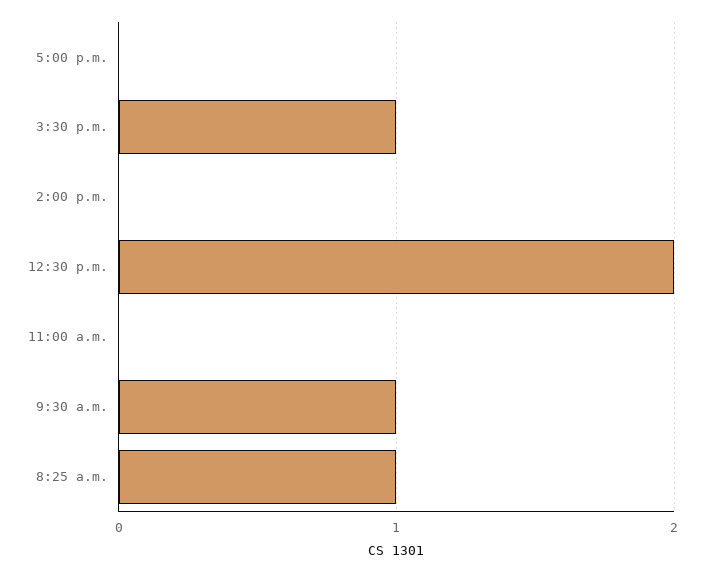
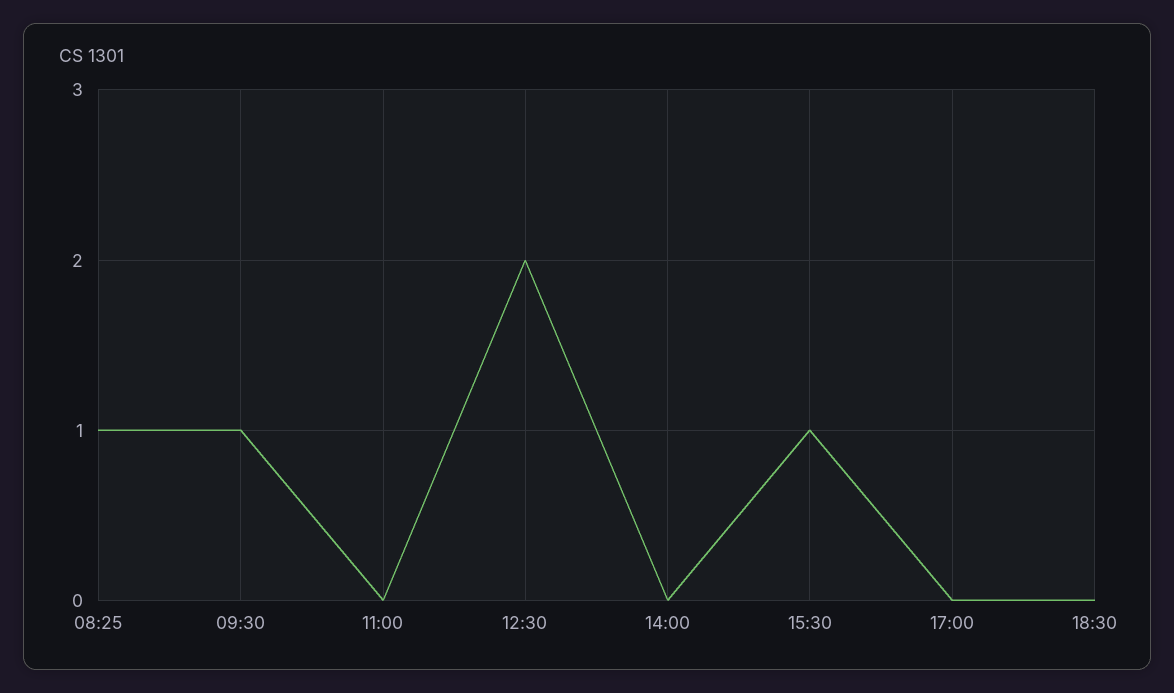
18:30: none -> 0

